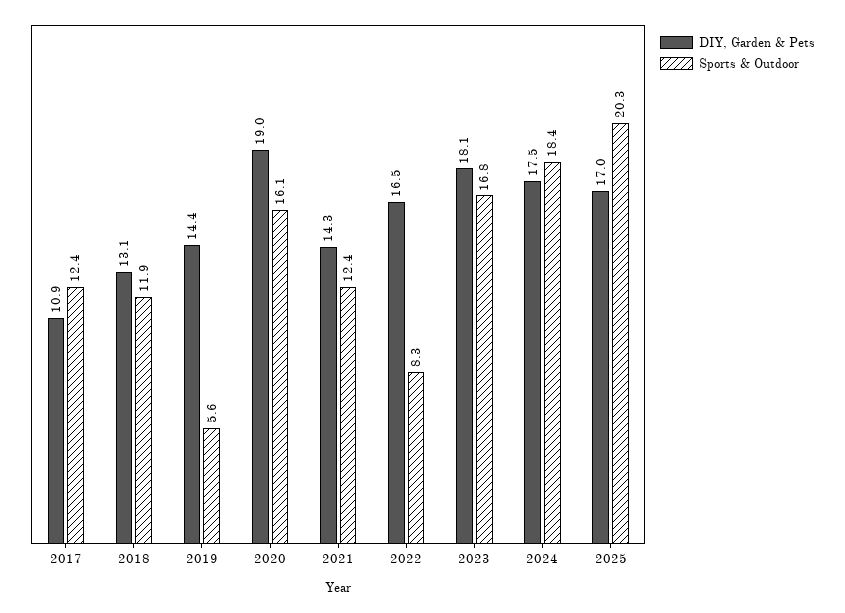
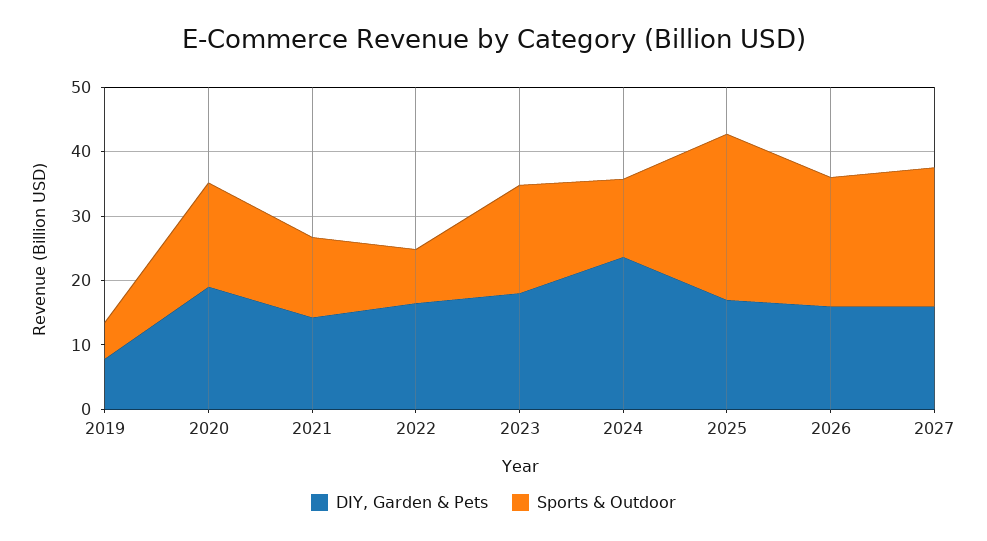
DIY, Garden & Pets, 2017: 10.9 -> none
Sports & Outdoor, 2017: 12.4 -> none
DIY, Garden & Pets, 2018: 13.1 -> none
Sports & Outdoor, 2018: 11.9 -> none
DIY, Garden & Pets, 2019: 14.4 -> 8
DIY, Garden & Pets, 2024: 17.5 -> 24
Sports & Outdoor, 2024: 18.4 -> 12
Sports & Outdoor, 2025: 20.3 -> 26
DIY, Garden & Pets, 2026: none -> 16
Sports & Outdoor, 2026: none -> 20
DIY, Garden & Pets, 2027: none -> 16
Sports & Outdoor, 2027: none -> 22

